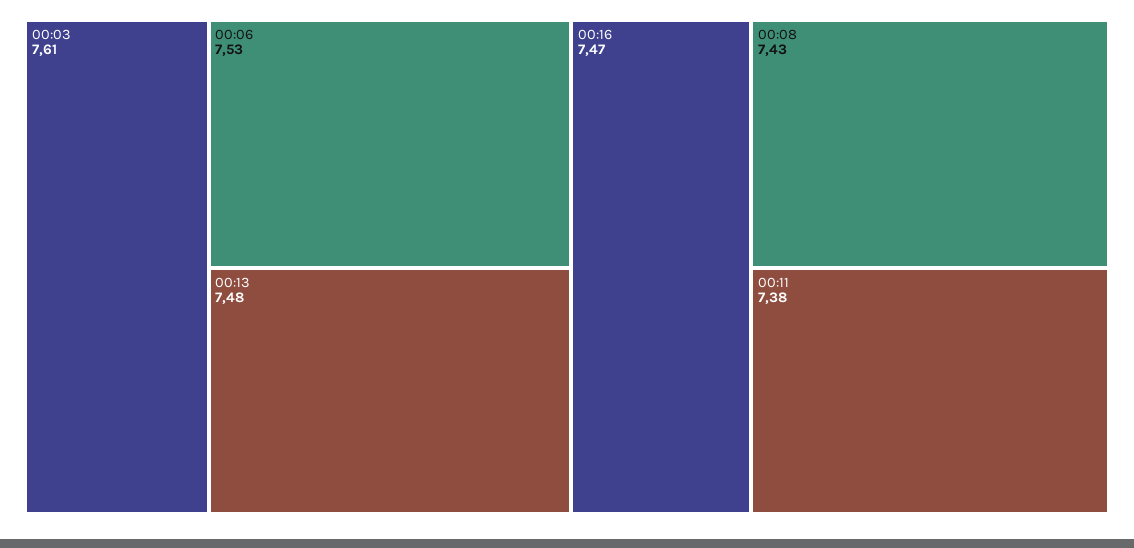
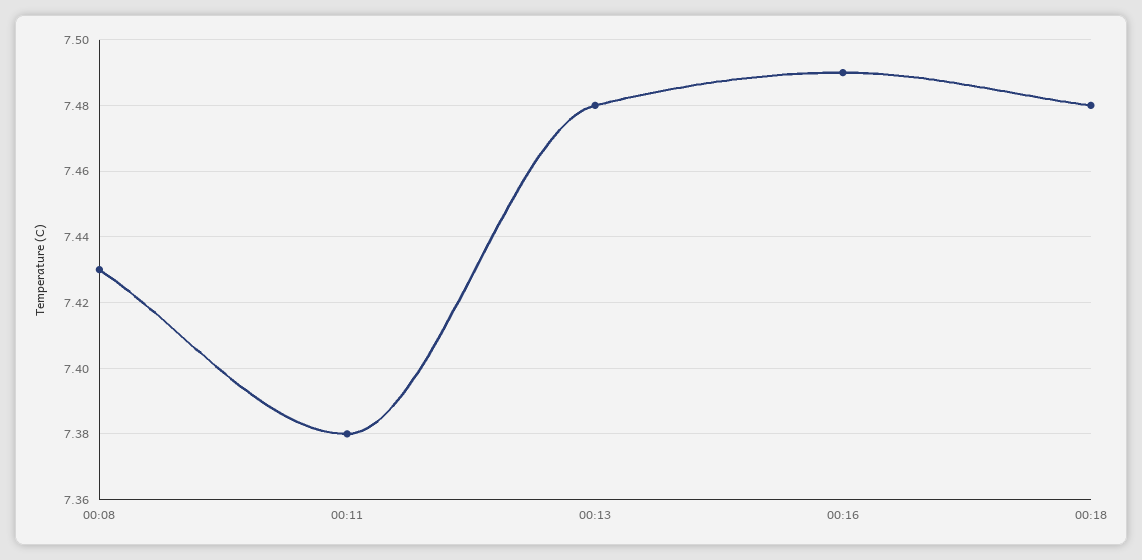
00:03: 7.61 -> none
00:06: 7.53 -> none
00:16: 7.47 -> 7.49
00:18: none -> 7.48

